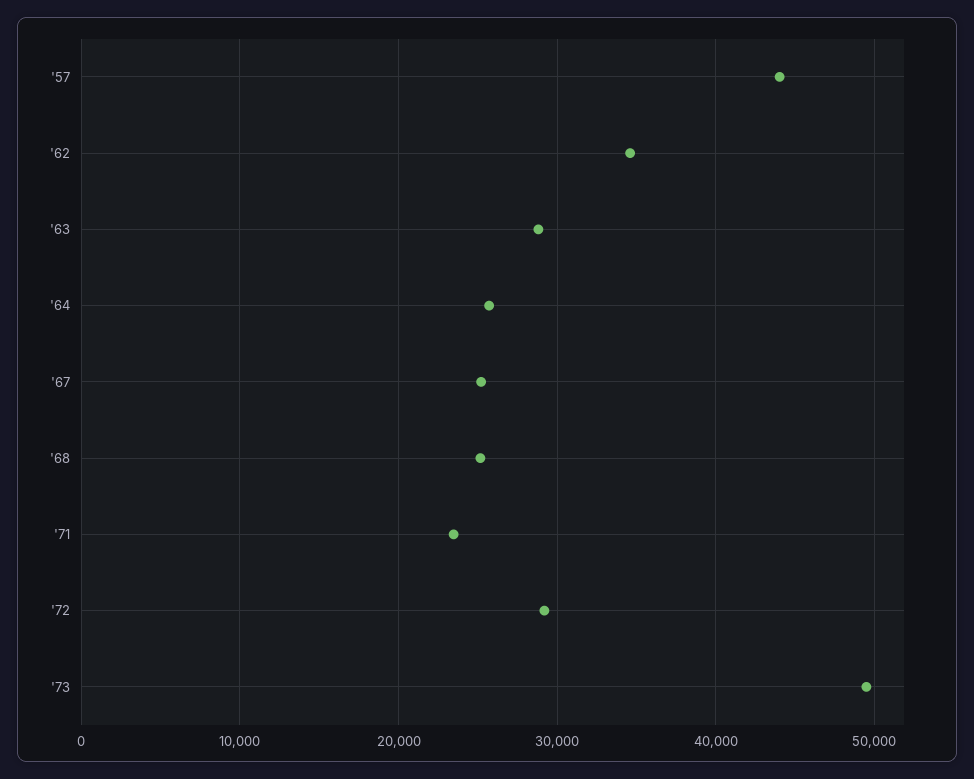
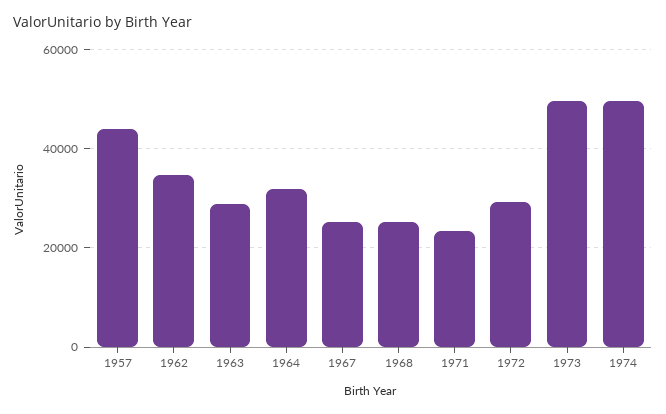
'64: 26000 -> 32000
1974: none -> 50000

